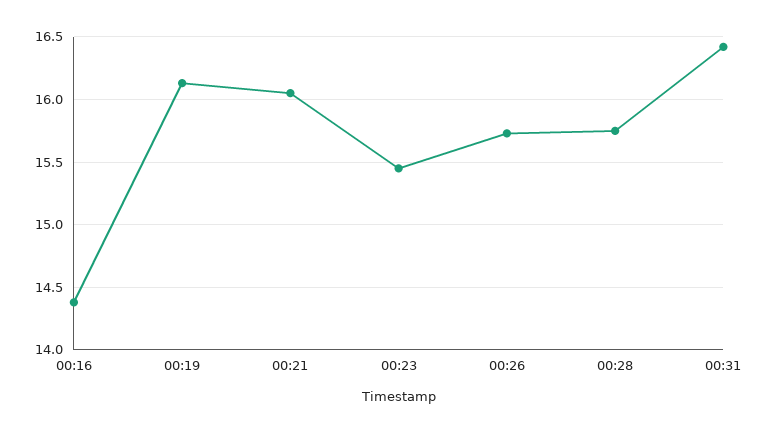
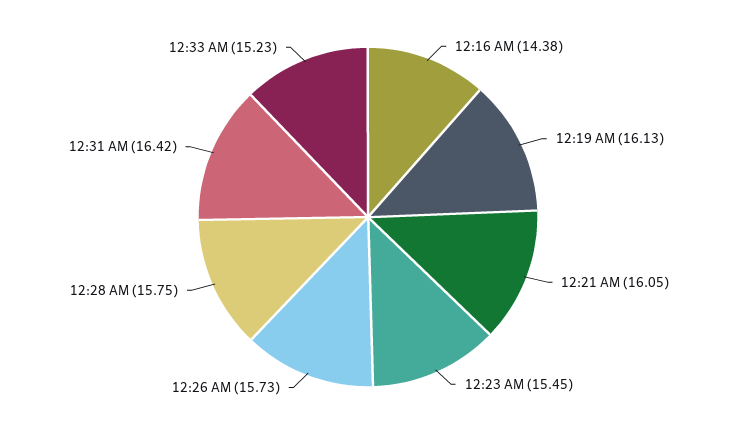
12:33 AM: none -> 15.23

